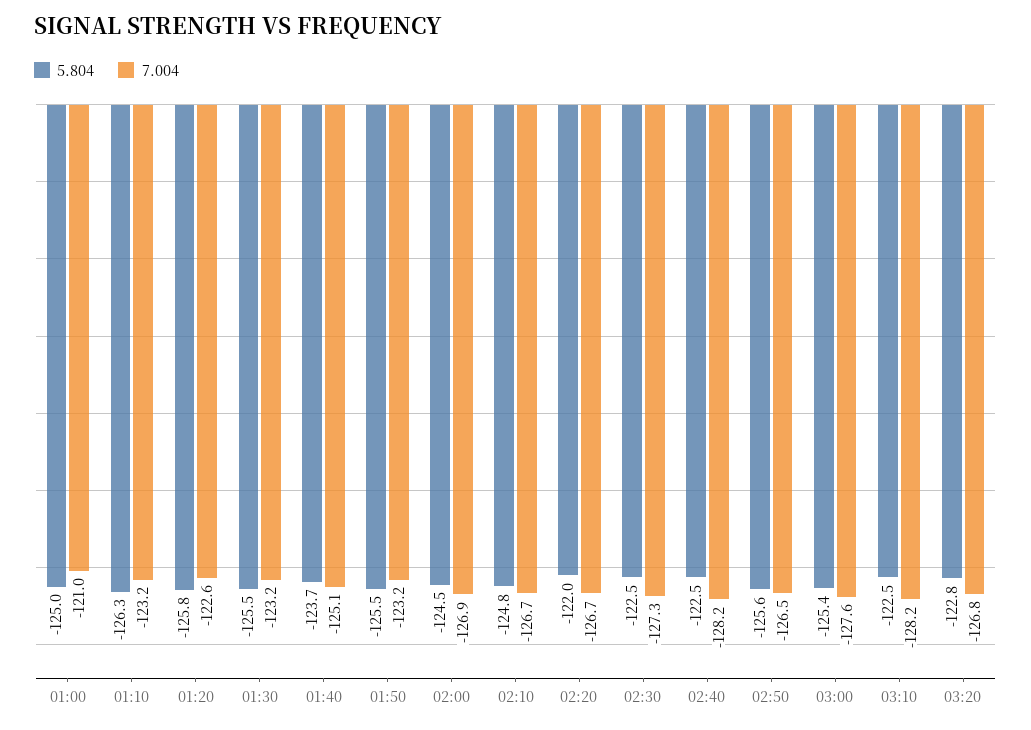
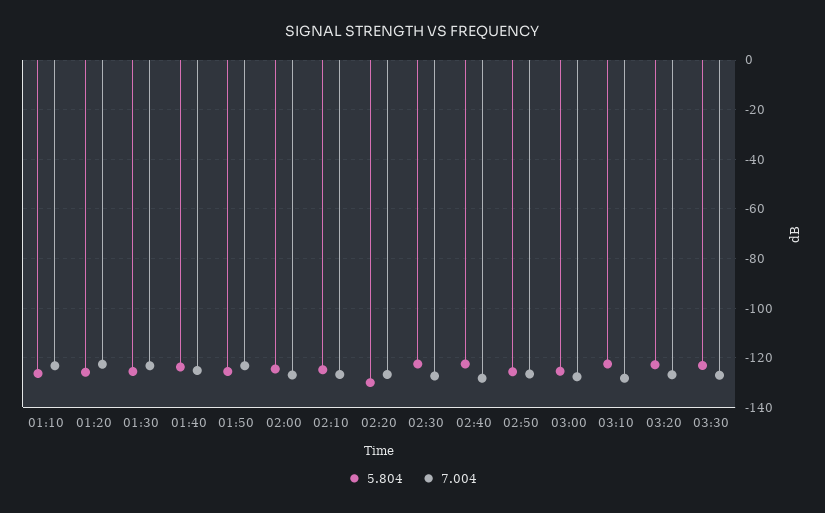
5.804, 01:00: -125 -> none
7.004, 01:00: -121 -> none
5.804, 02:20: -122 -> -130
5.804, 03:30: none -> -122.5
7.004, 03:30: none -> -127.5

